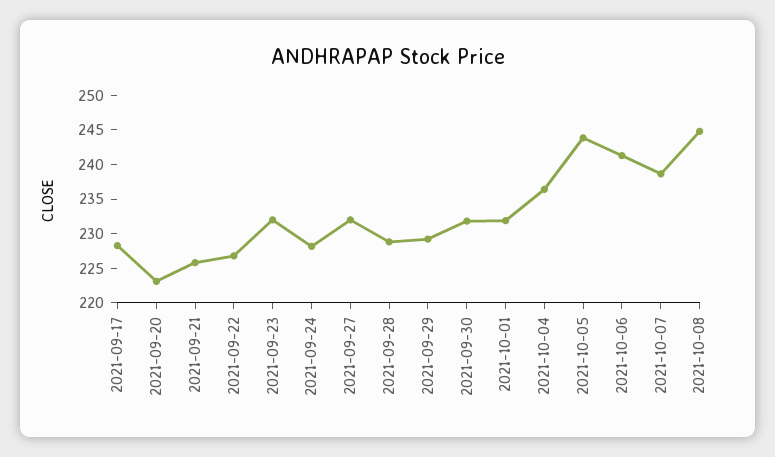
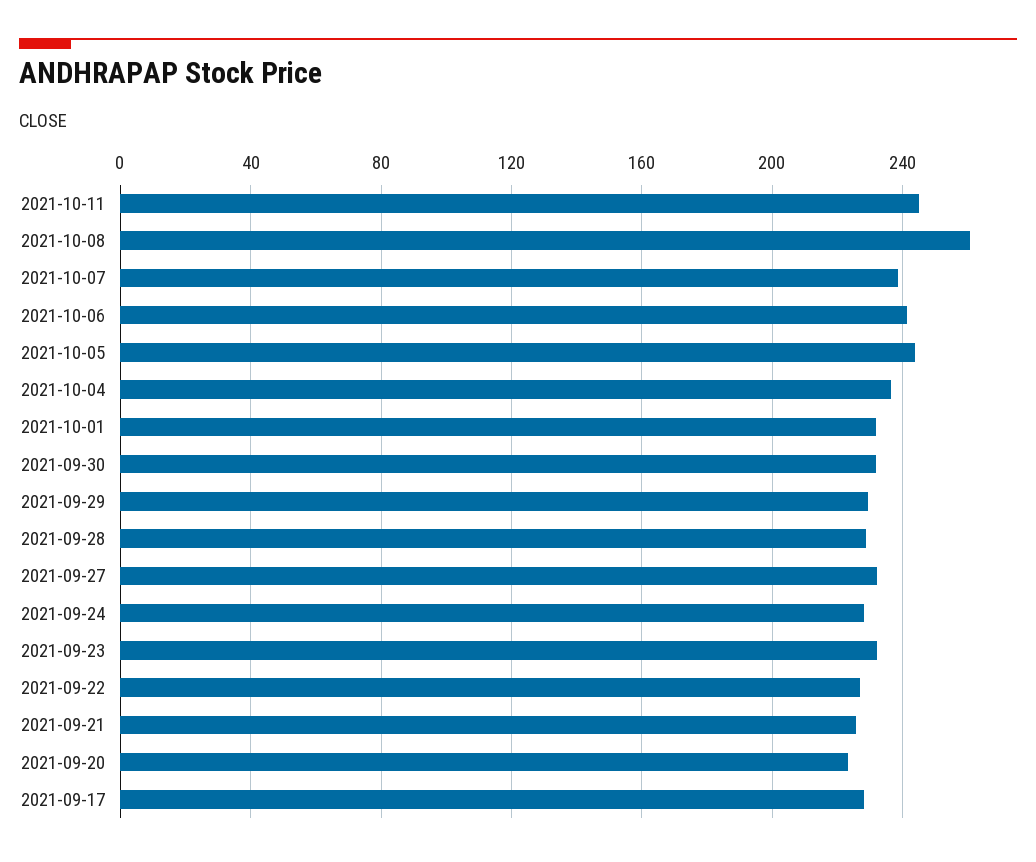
2021-10-08: 245 -> 260
2021-10-11: none -> 245

